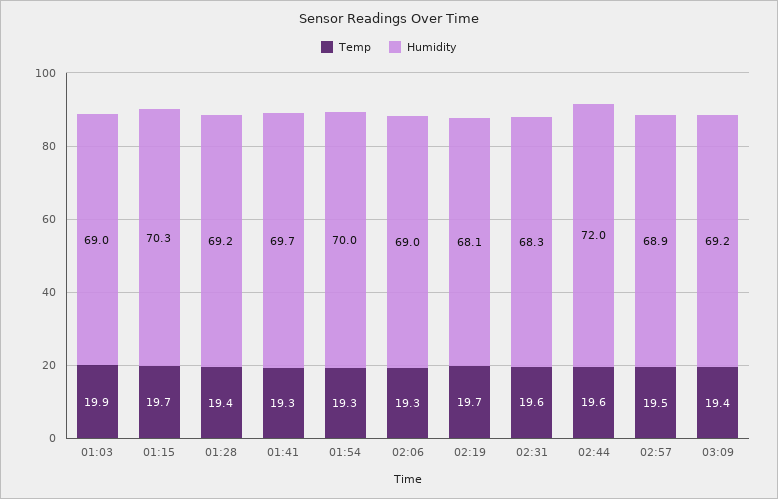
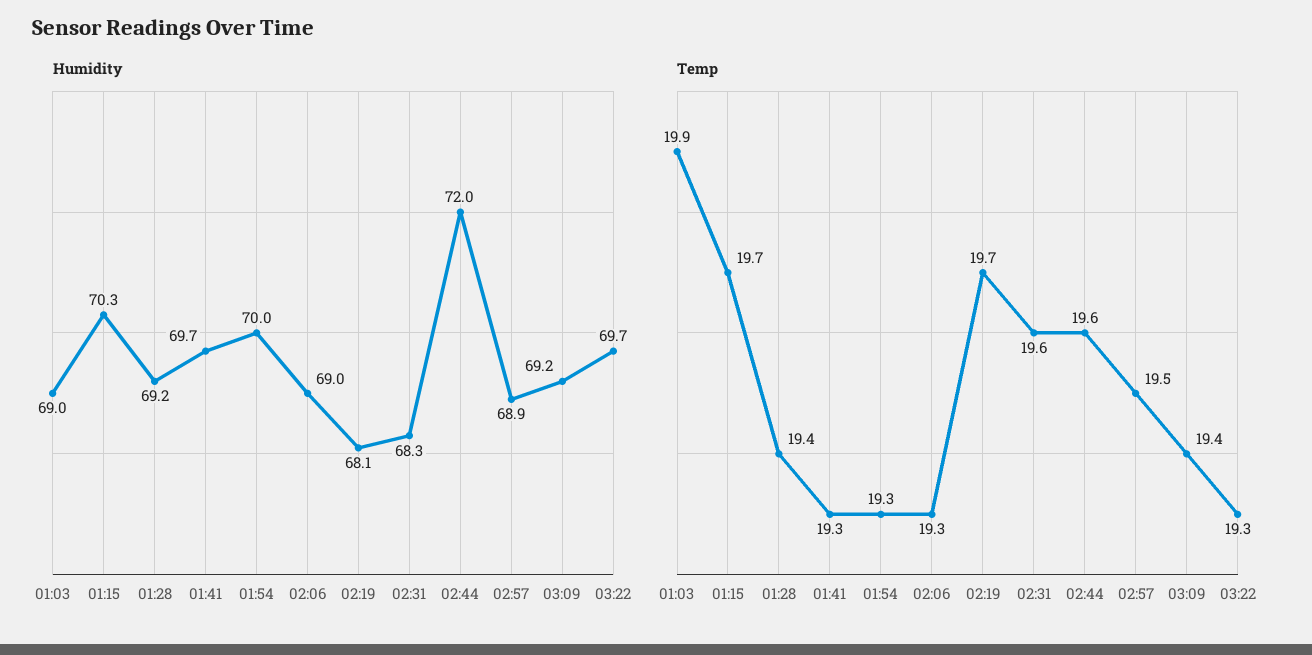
Humidity, 03:22: none -> 69.7
Temp, 03:22: none -> 19.3

